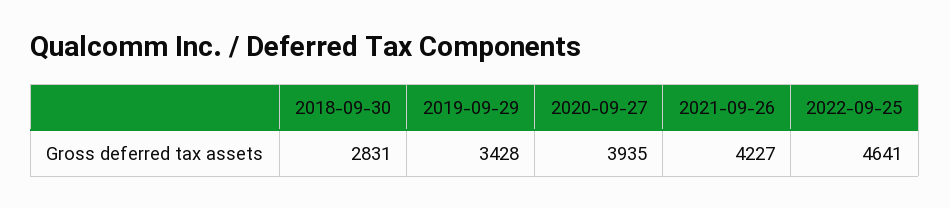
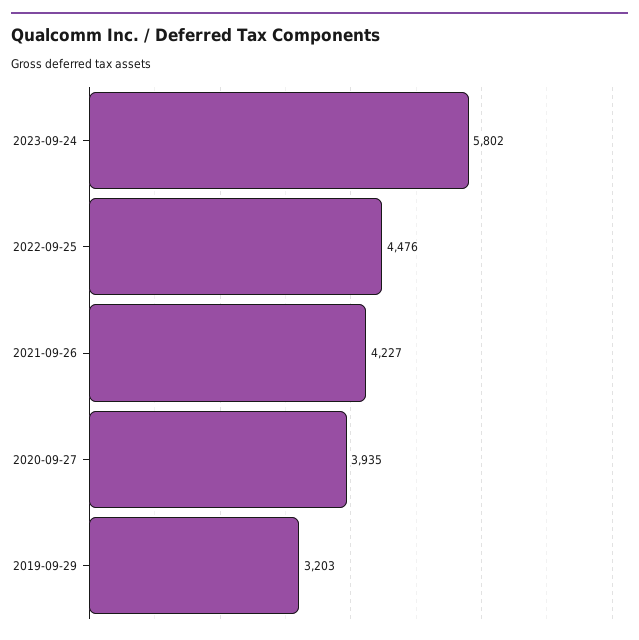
2018-09-30: 2831 -> none
2019-09-29: 3428 -> 3203
2022-09-25: 4641 -> 4476
2023-09-24: none -> 5802

